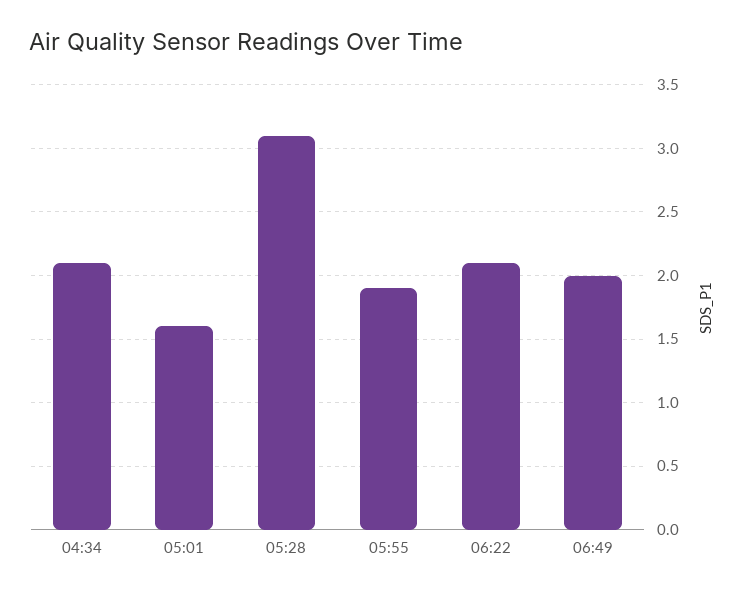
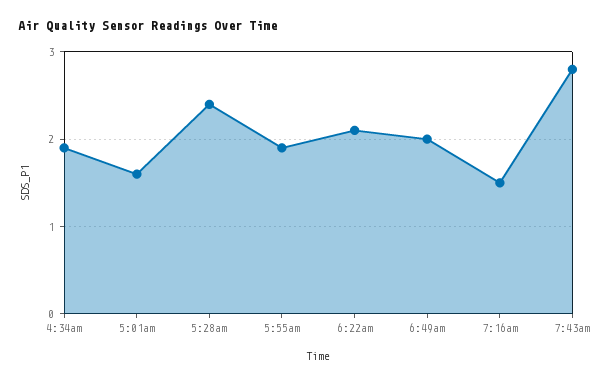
04:34: 2.1 -> 1.9
05:28: 3.1 -> 2.4
7:16am: none -> 1.5
7:43am: none -> 2.8

